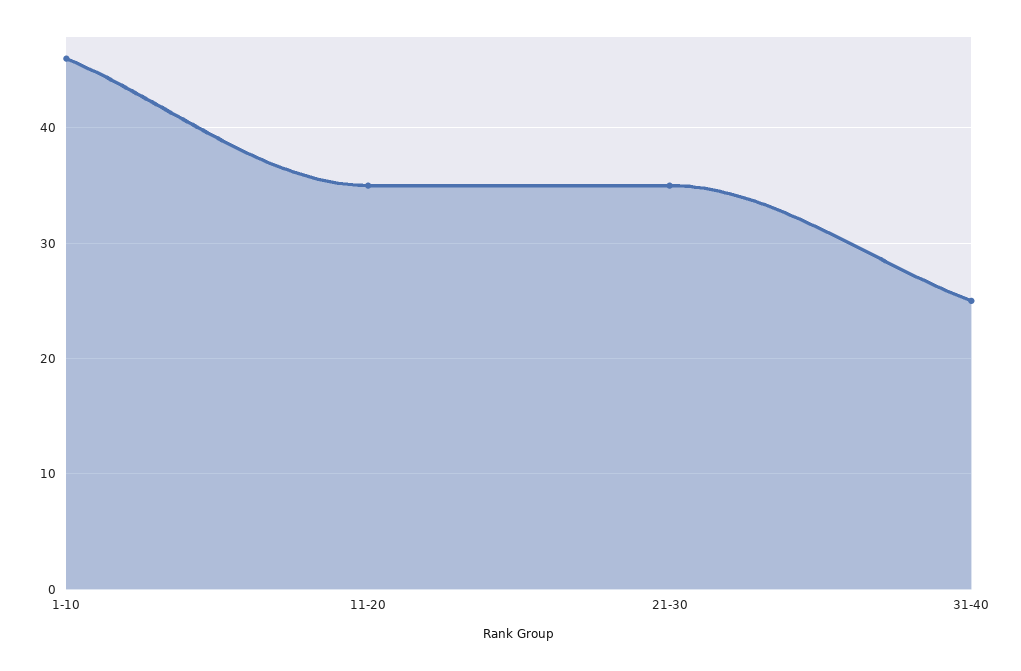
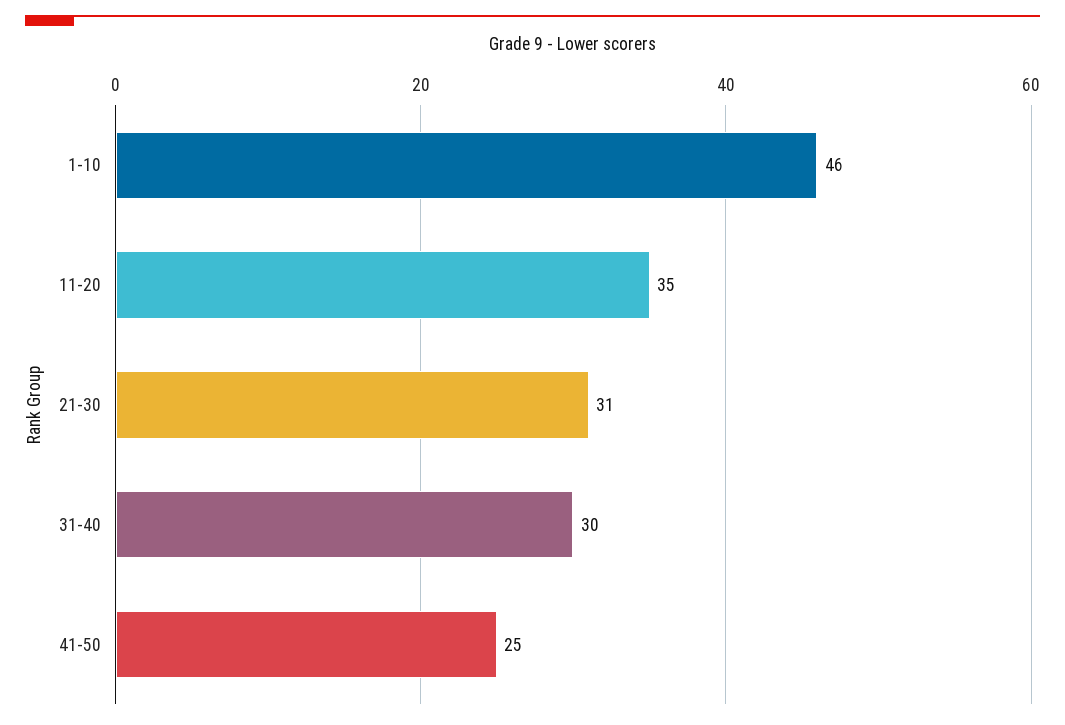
21-30: 35 -> 31
31-40: 25 -> 30
41-50: none -> 25

